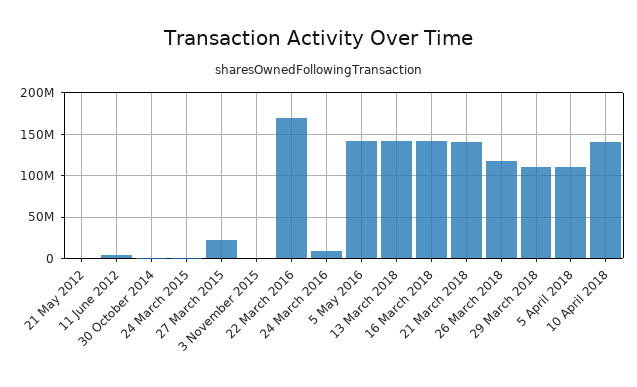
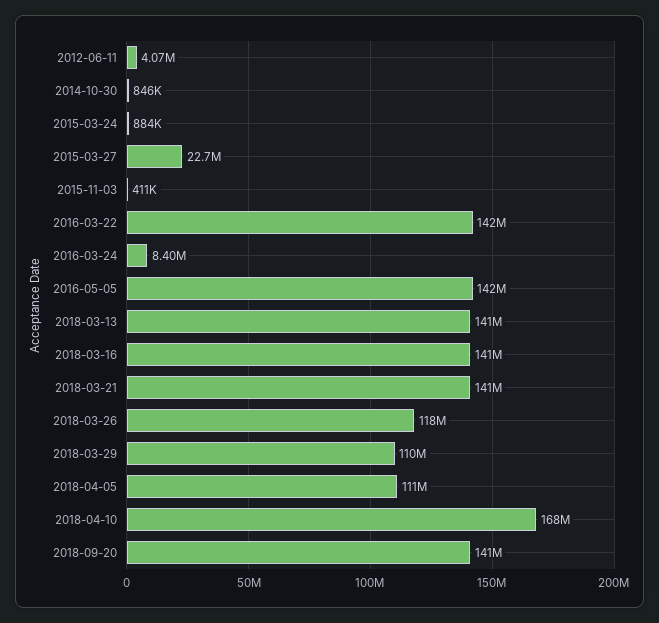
21 May 2012: 0 -> none
22 March 2016: 170000000 -> 142000000
10 April 2018: 140000000 -> 168000000
2018-09-20: none -> 141000000

